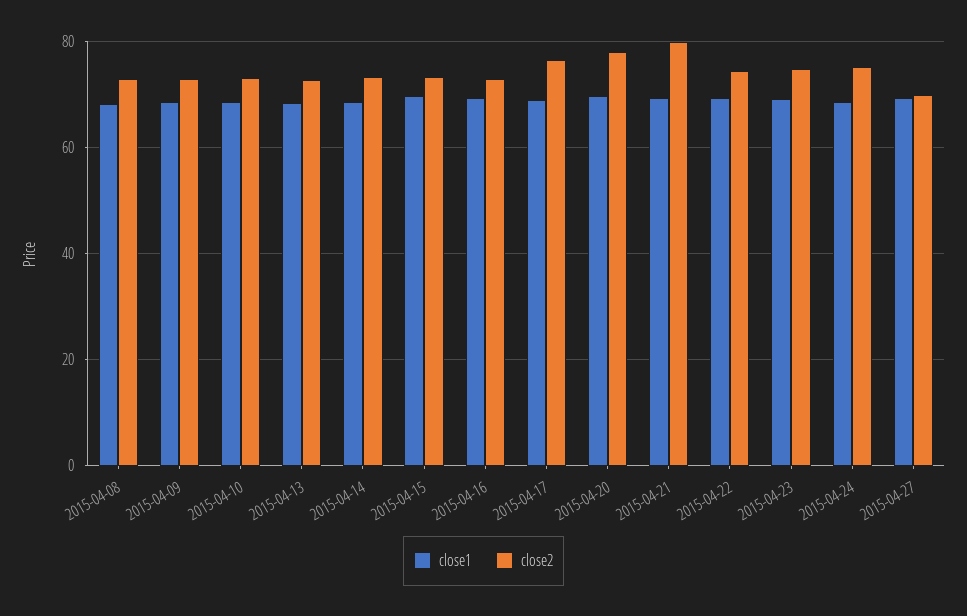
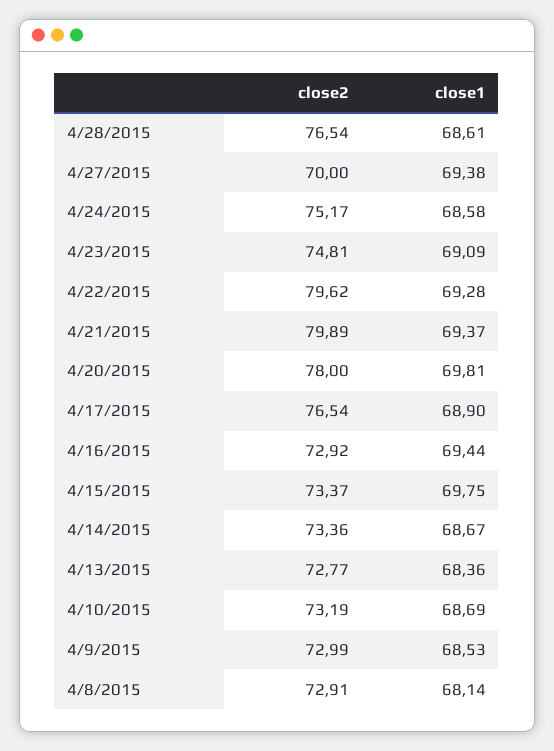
close2, 2015-04-22: 74 -> 79.62
close2, 4/28/2015: none -> 76.54
close1, 4/28/2015: none -> 68.61

